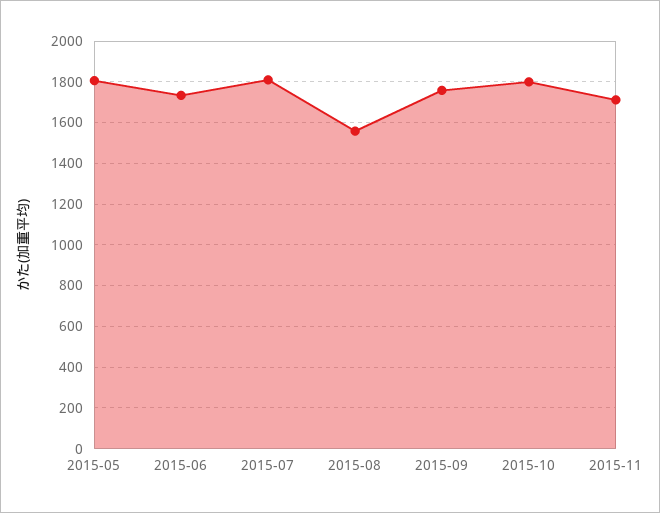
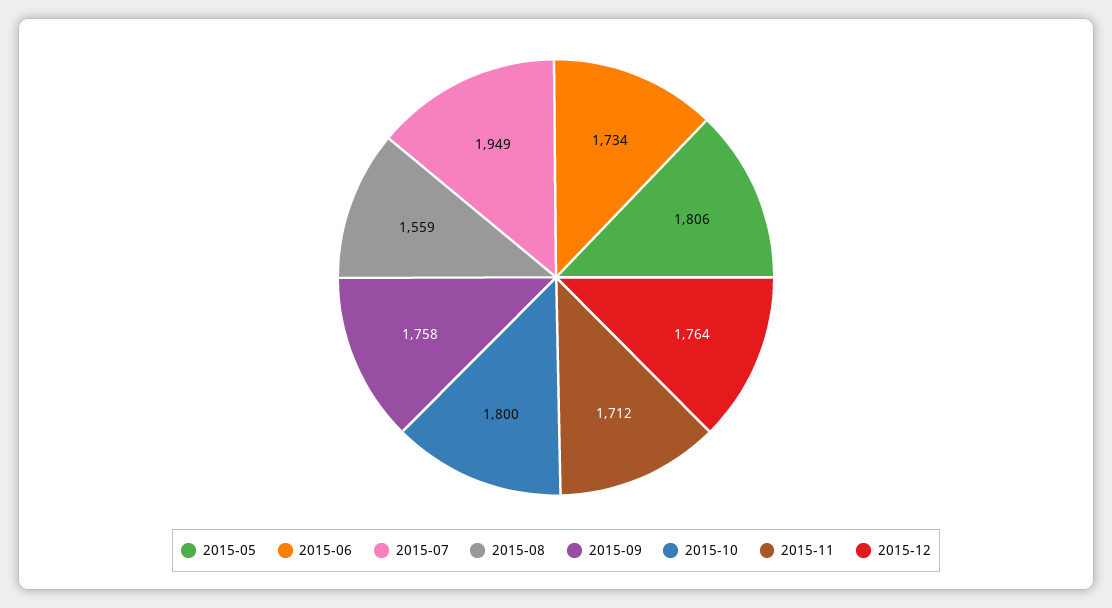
2015-07: 1800 -> 1949
2015-12: none -> 1764

